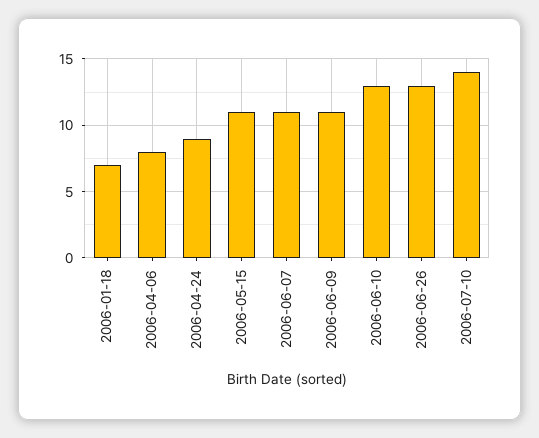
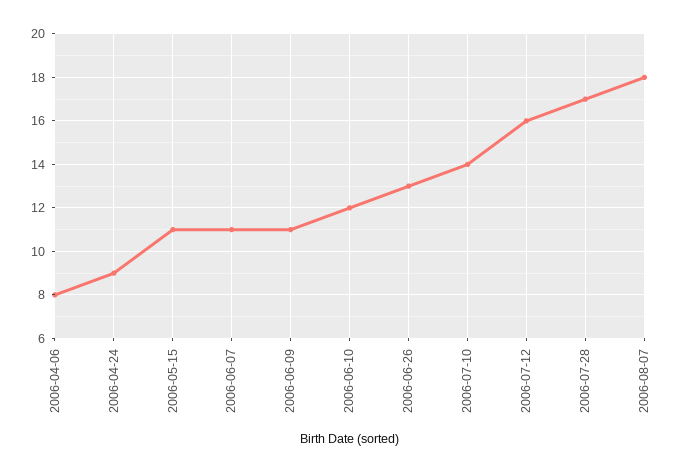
2006-01-18: 7 -> none
2006-06-10: 13 -> 12
2006-07-12: none -> 16
2006-07-28: none -> 17
2006-08-07: none -> 18

